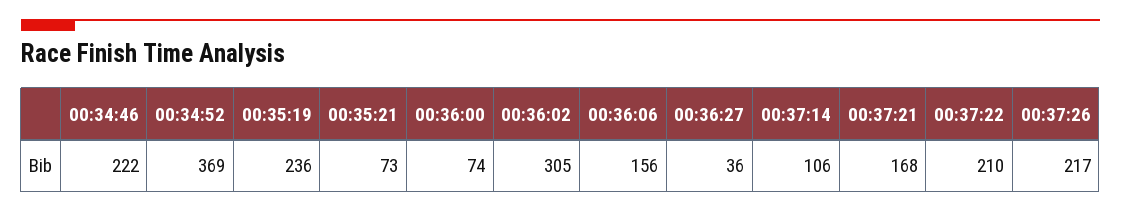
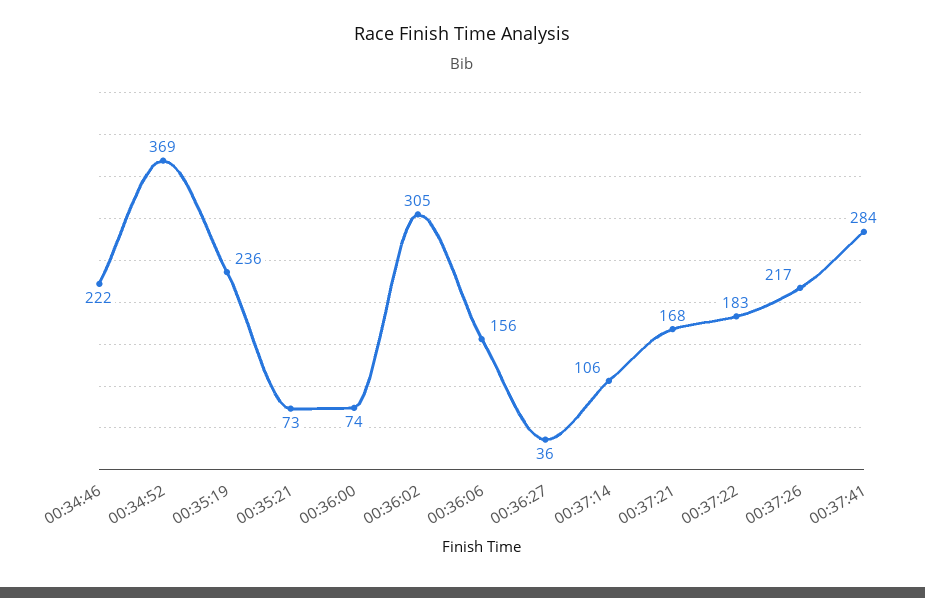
00:37:22: 210 -> 183
00:37:41: none -> 284

